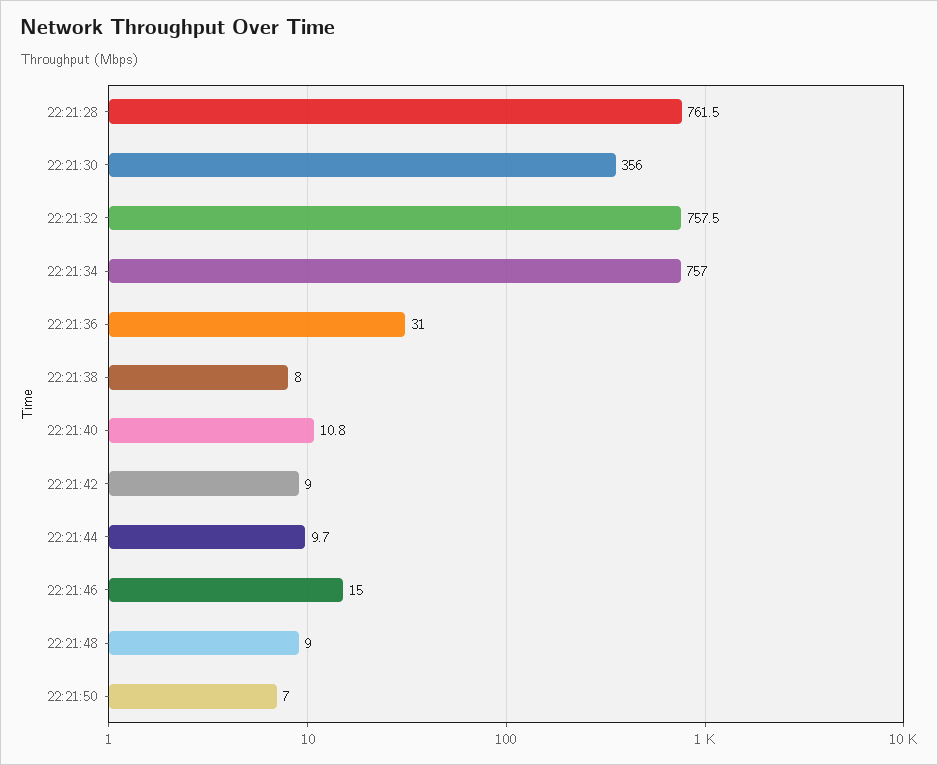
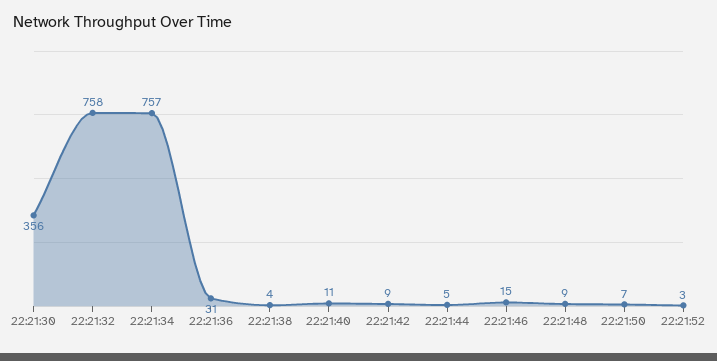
22:21:28: 761.5 -> none
22:21:38: 8 -> 4
22:21:44: 9.7 -> 5
22:21:52: none -> 3

